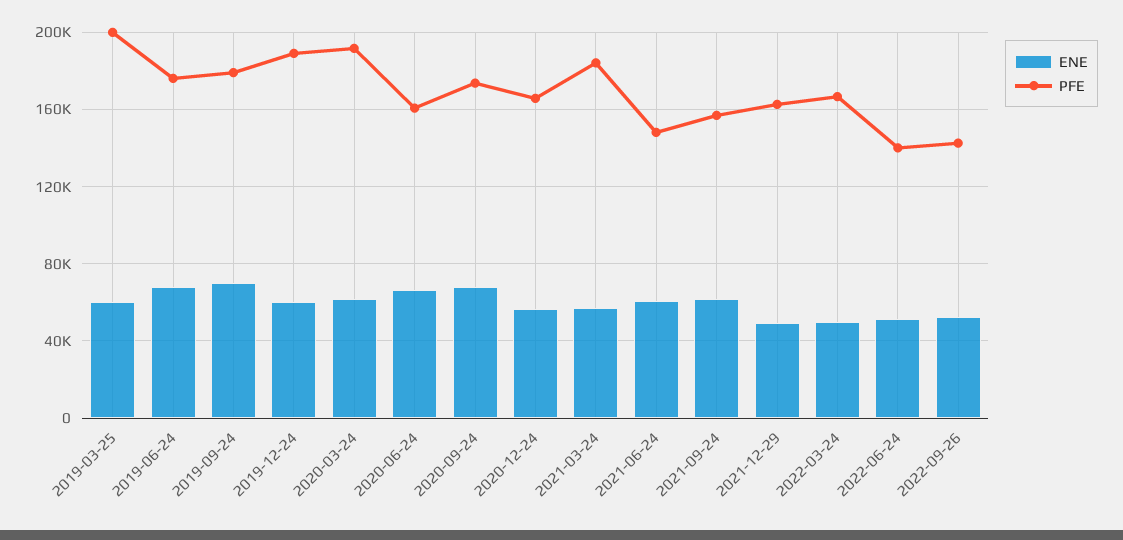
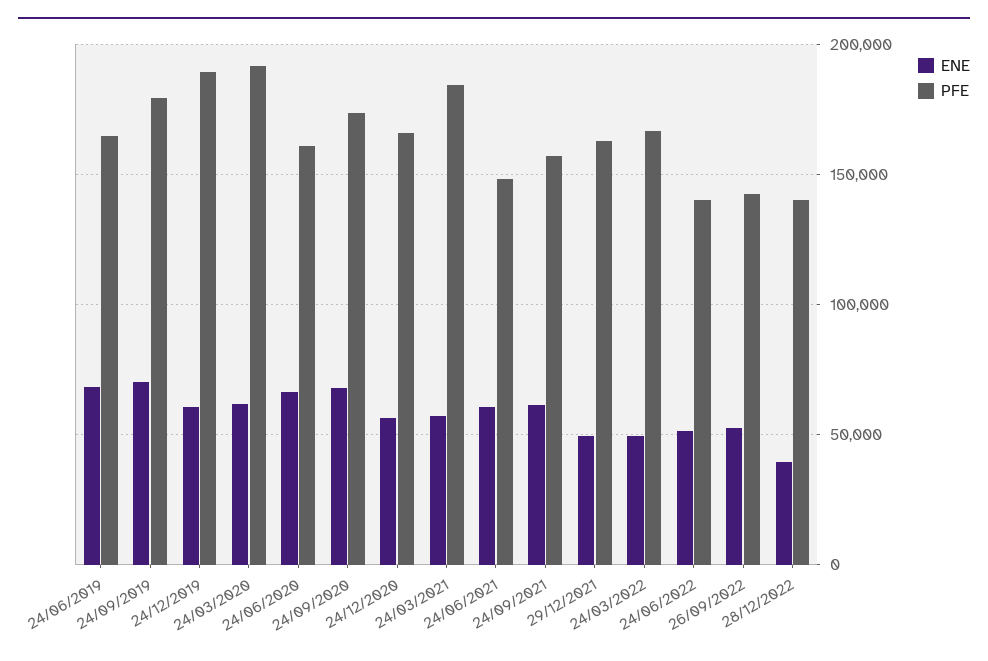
ENE, 2019-03-25: 60000 -> none
PFE, 2019-03-25: 200000 -> none
PFE, 2019-06-24: 175000 -> 165000
ENE, 28/12/2022: none -> 40000
PFE, 28/12/2022: none -> 140000

